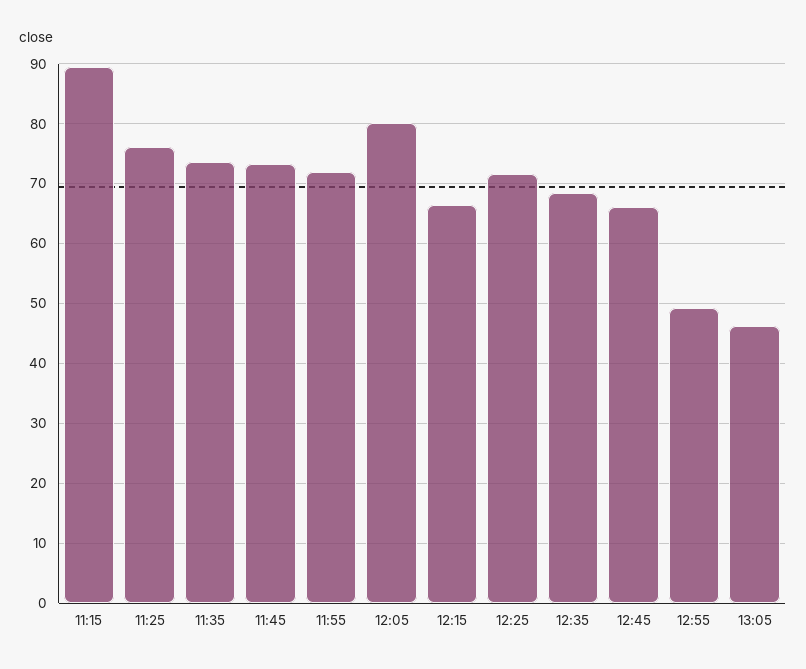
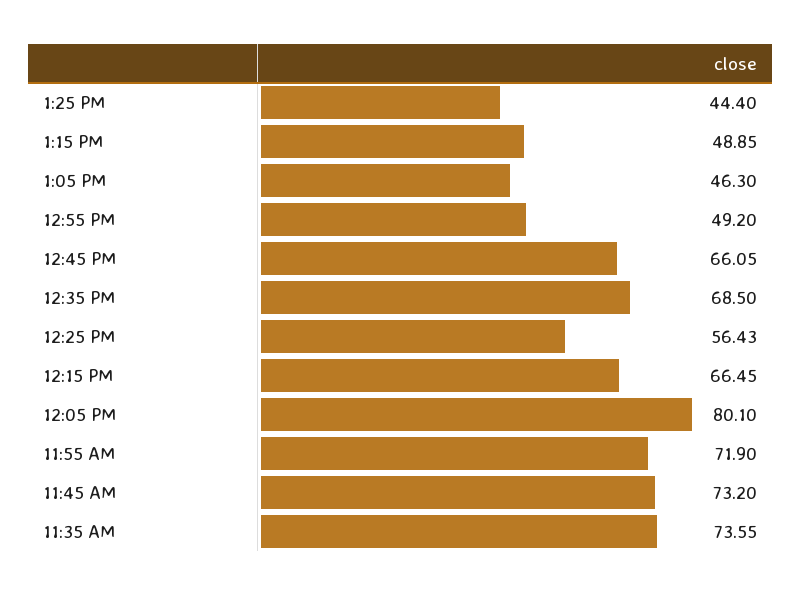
11:15: 90 -> none
11:25: 76 -> none
12:25: 72 -> 56.43
1:25 PM: none -> 44.4
1:15 PM: none -> 48.85

